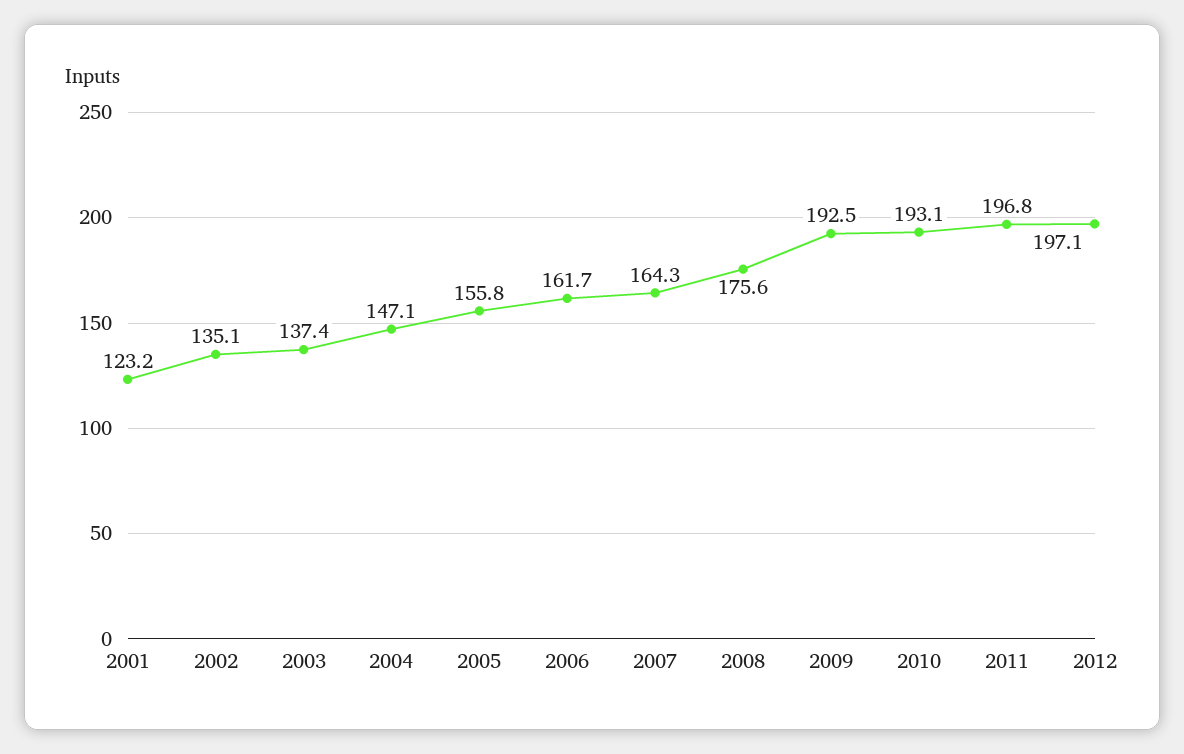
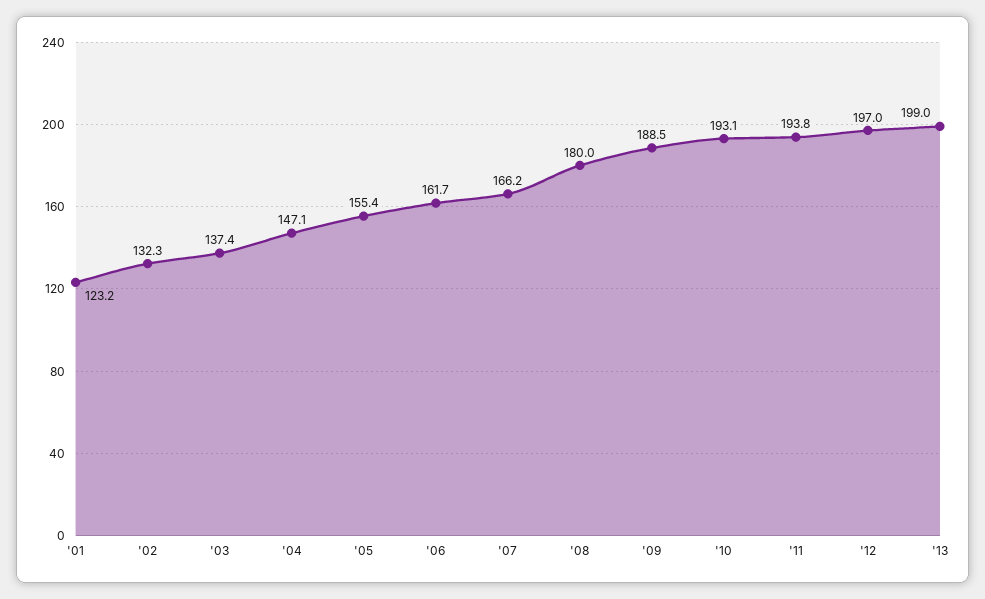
2002: 135.1 -> 132.3
2005: 155.8 -> 155.4
2007: 164.3 -> 166.2
2008: 175.6 -> 180
2009: 192.5 -> 188.5
2011: 196.8 -> 193.8
2012: 197.1 -> 197
'13: none -> 199

